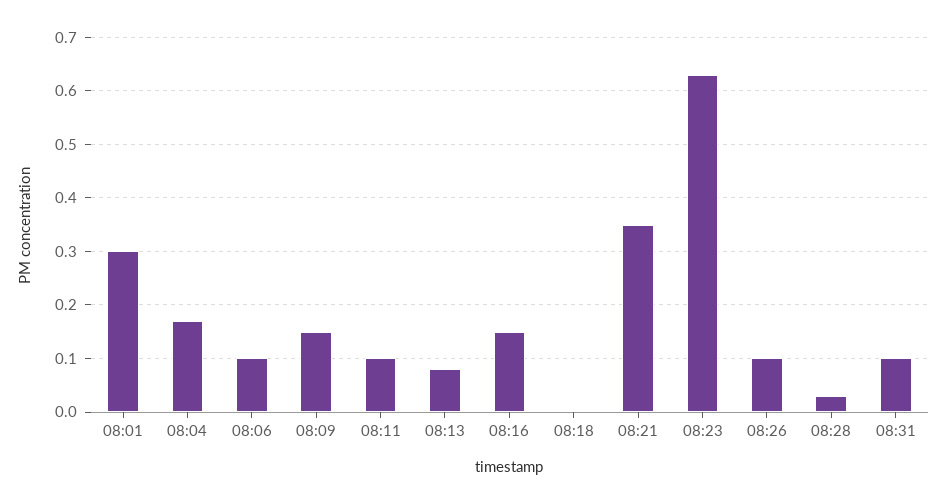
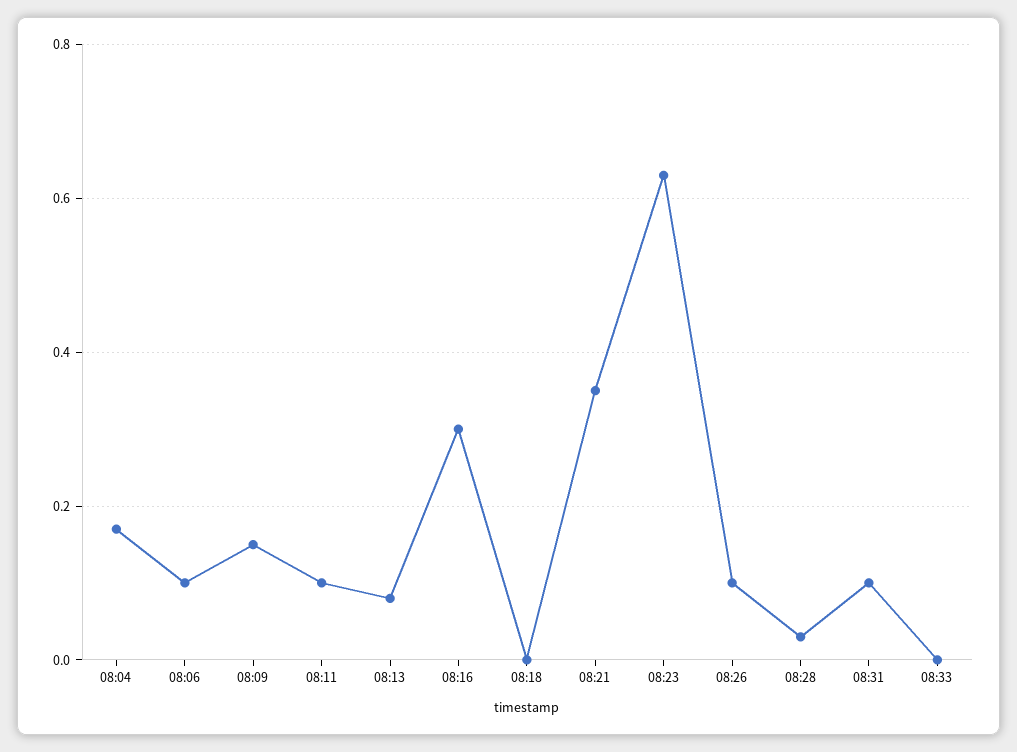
08:01: 0.3 -> none
08:16: 0.15 -> 0.3
08:33: none -> 0

